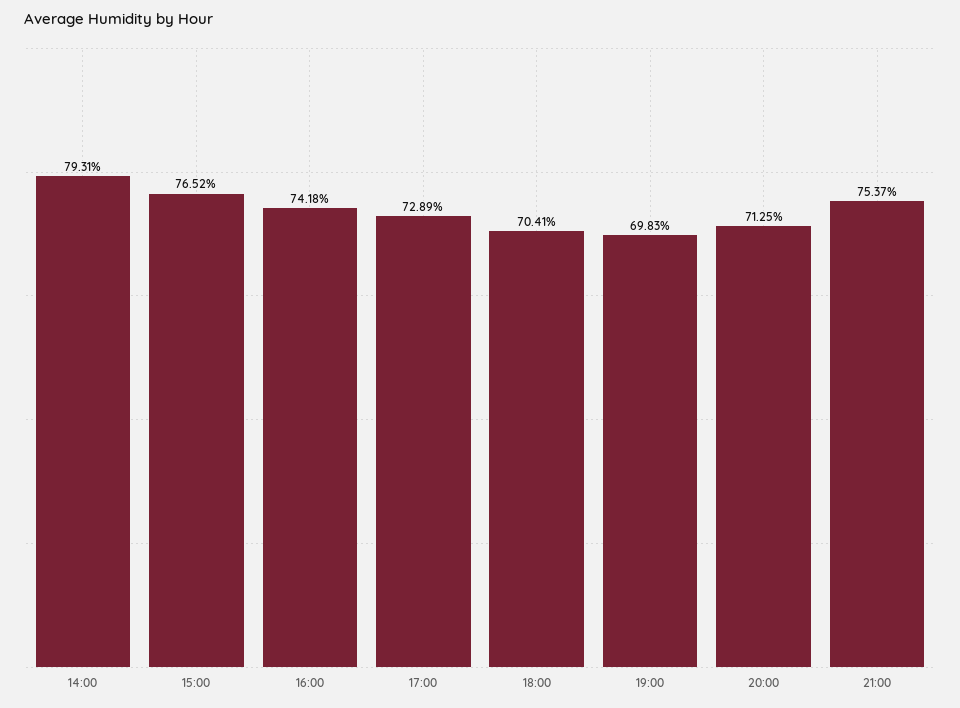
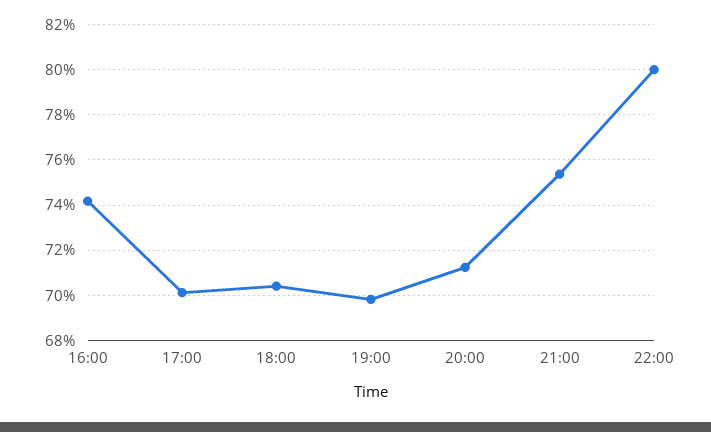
14:00: 79.31 -> none
15:00: 76.52 -> none
17:00: 72.89 -> 70
22:00: none -> 80

